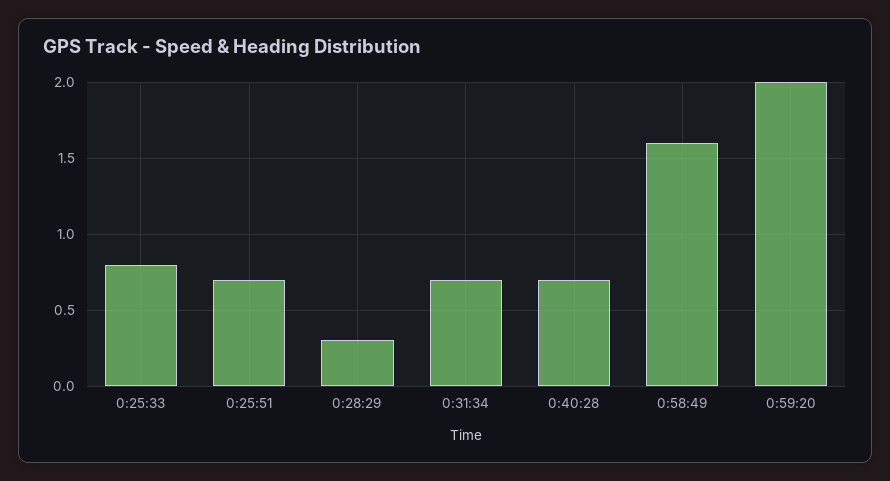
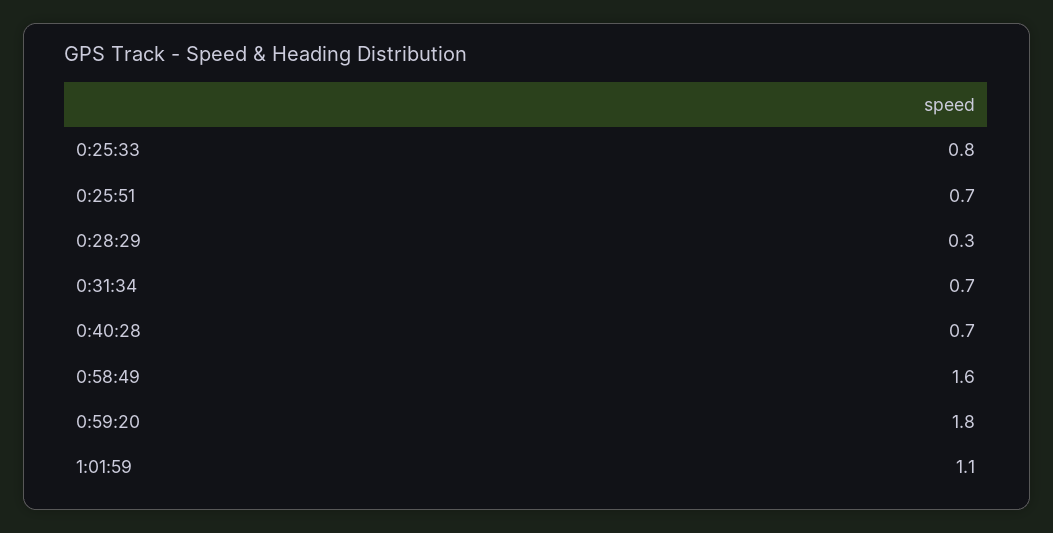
0:59:20: 2 -> 1.8
1:01:59: none -> 1.1

